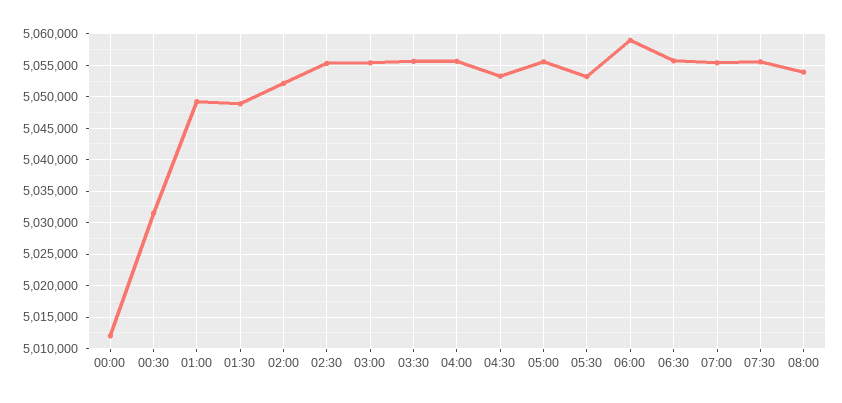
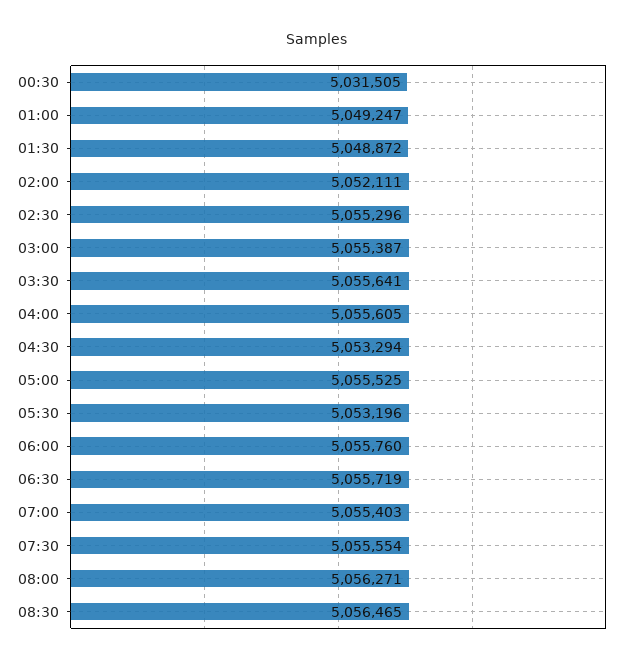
00:00: 5012000 -> none
06:00: 5059000 -> 5055760
08:00: 5054000 -> 5056271
08:30: none -> 5056465

